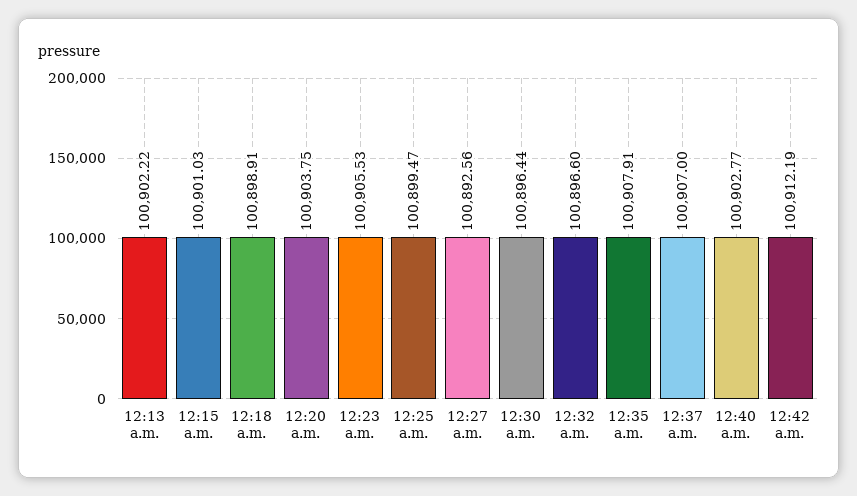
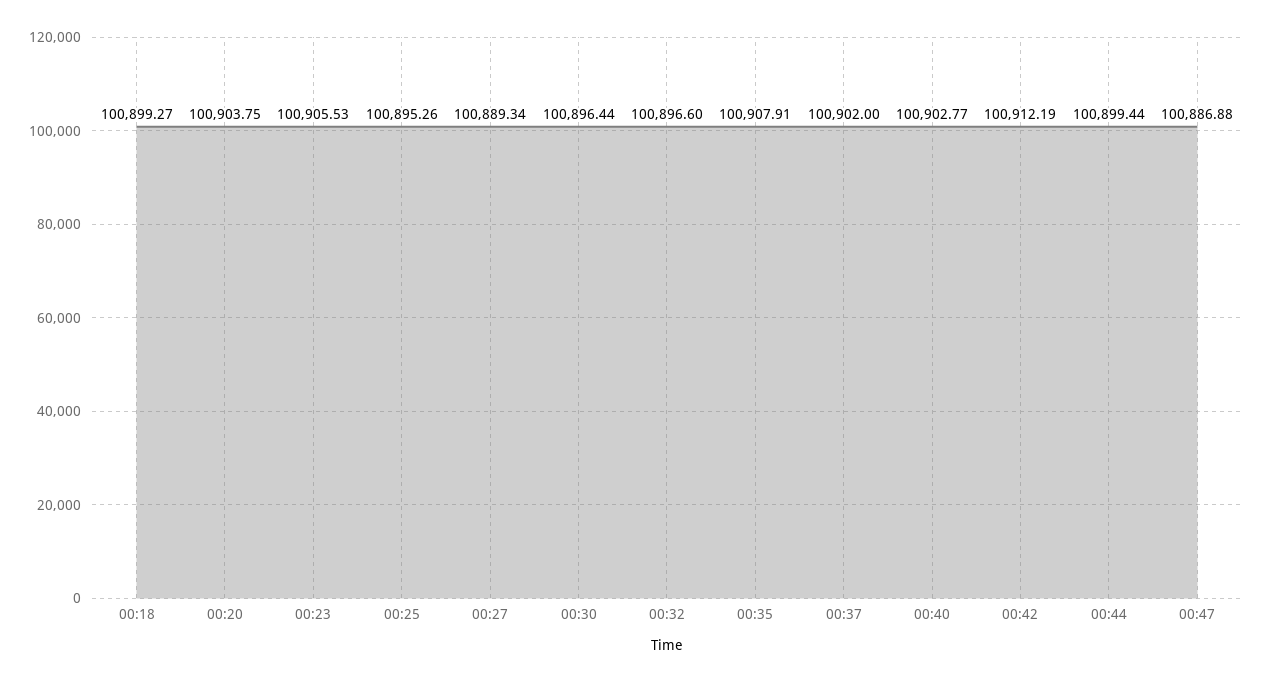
12:13 a.m.: 100902.22 -> none
12:15 a.m.: 100901.03 -> none
12:18 a.m.: 100898.91 -> 100899.27
12:25 a.m.: 100899.47 -> 100895.26
12:27 a.m.: 100892.56 -> 100889.34
12:37 a.m.: 100907 -> 100902
00:44: none -> 100899.44
00:47: none -> 100886.88

